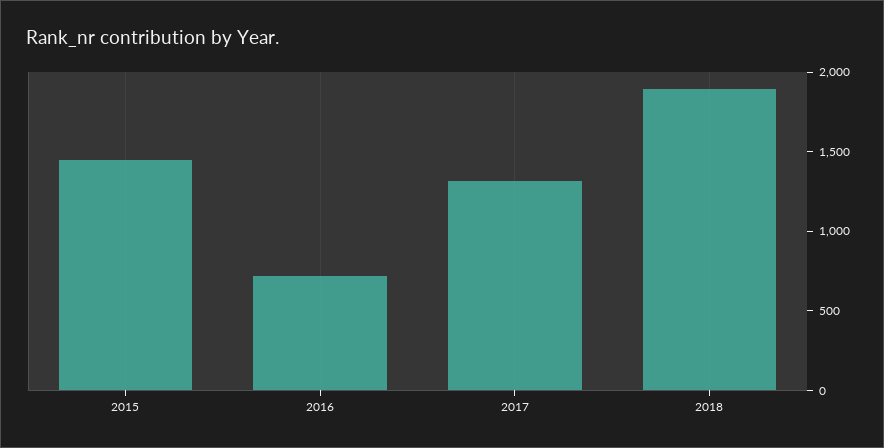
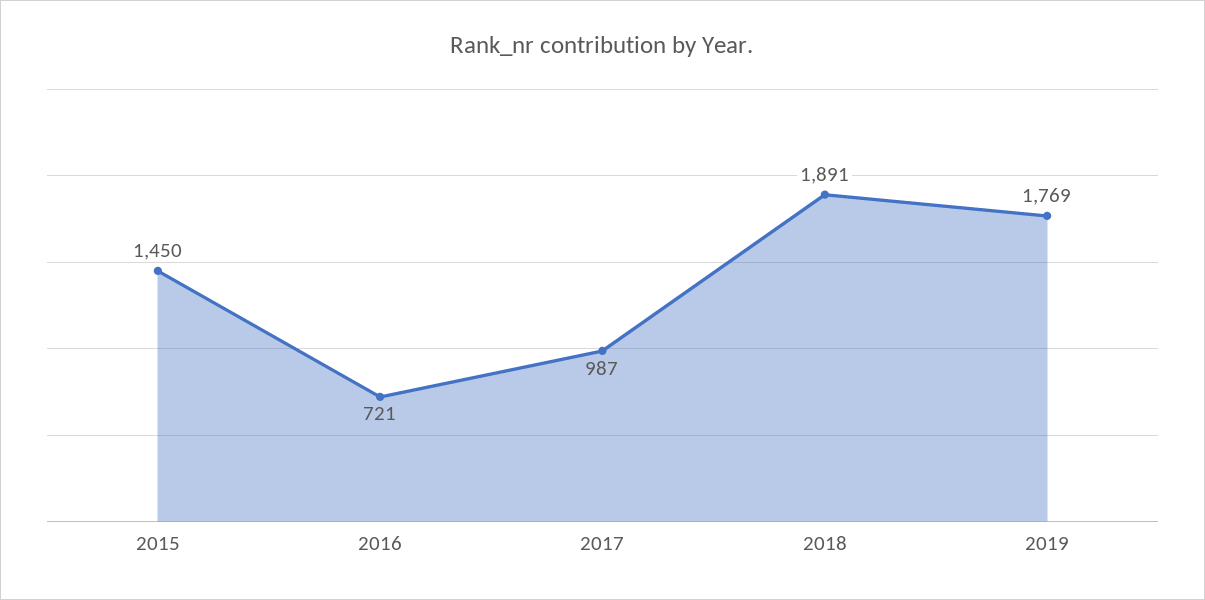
2017: 1300 -> 987
2019: none -> 1769

